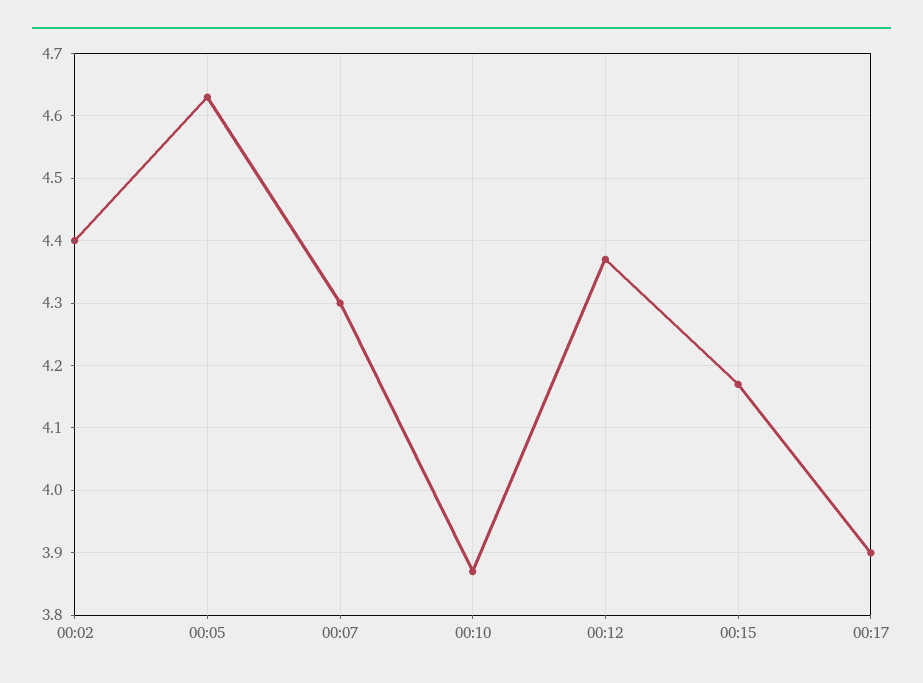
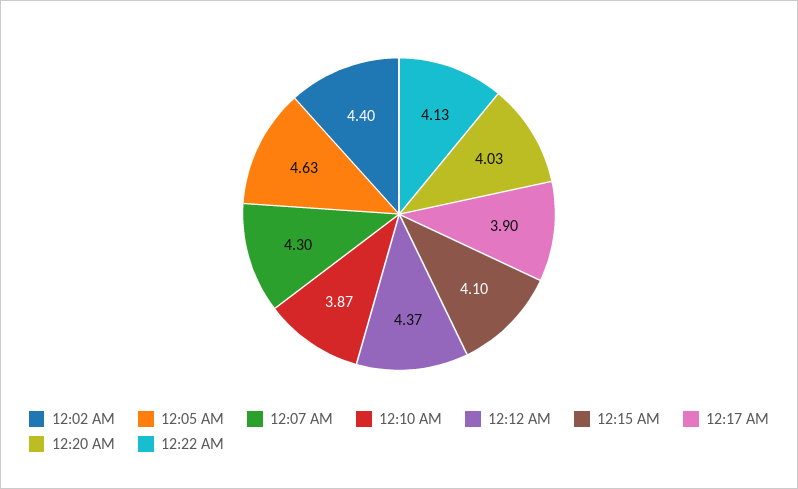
00:15: 4.17 -> 4.1
12:20 AM: none -> 4.03
12:22 AM: none -> 4.13

